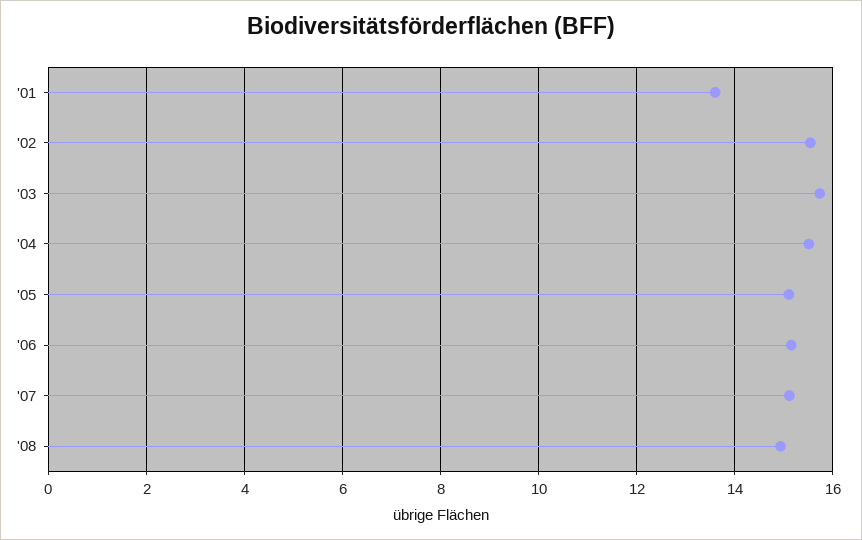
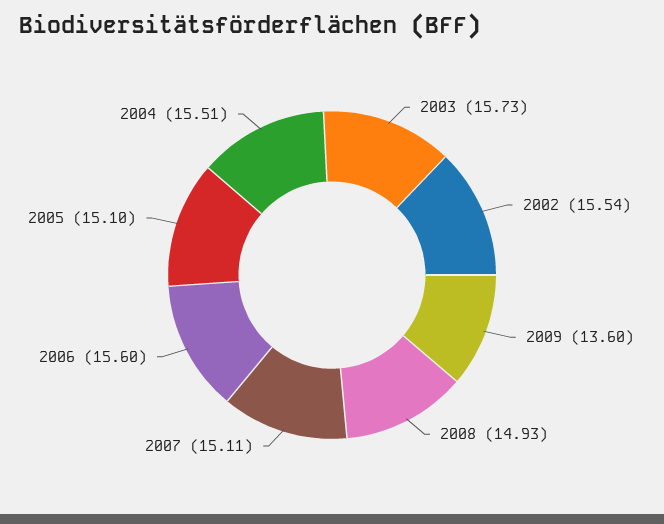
'01: 13.6 -> none
'06: 15.2 -> 15.6
2009: none -> 13.6

